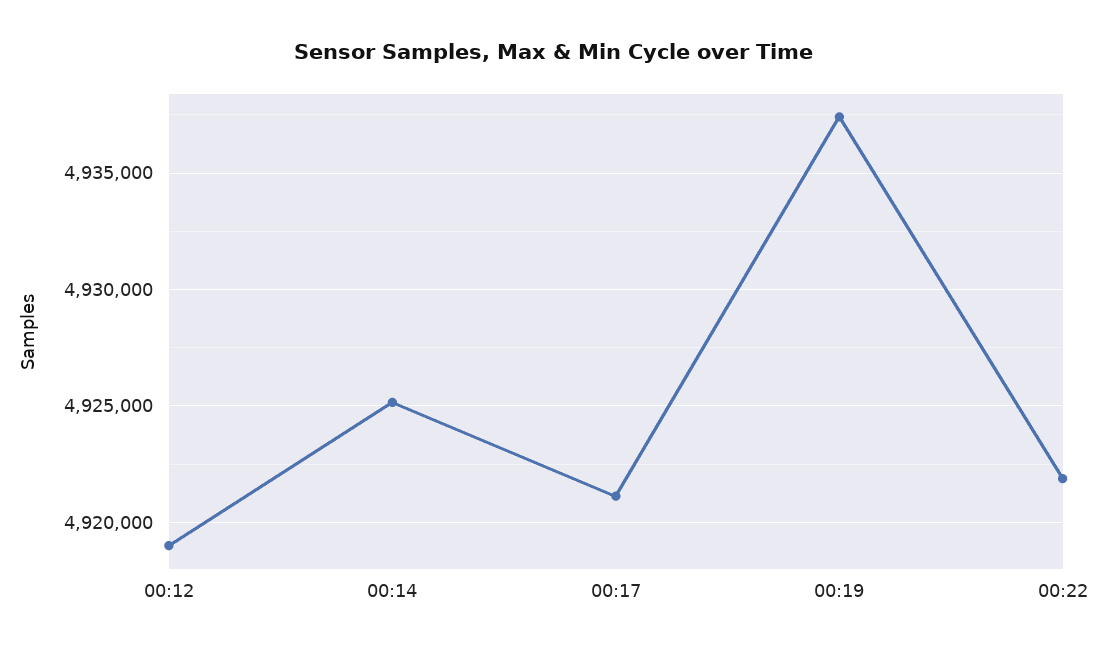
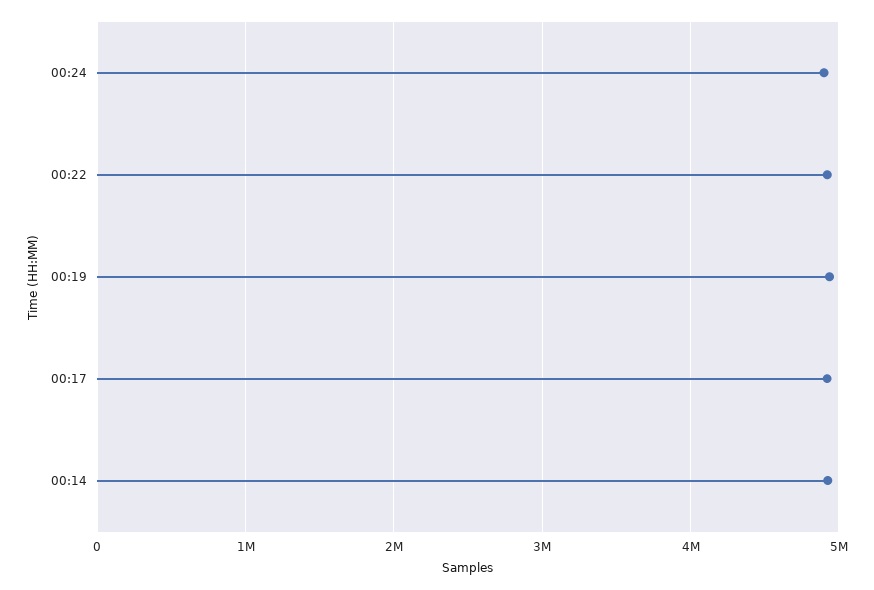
00:12: 4919000 -> none
00:24: none -> 4900000

